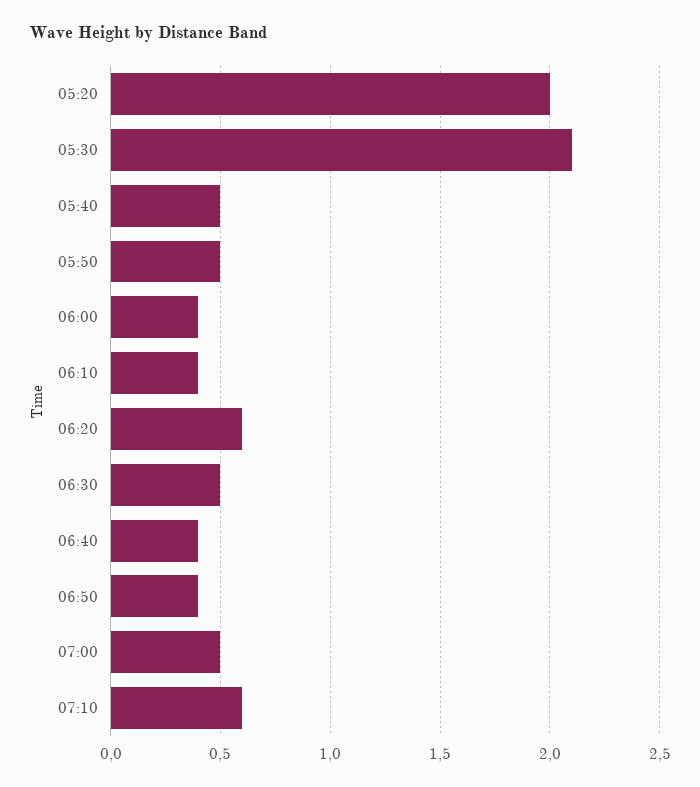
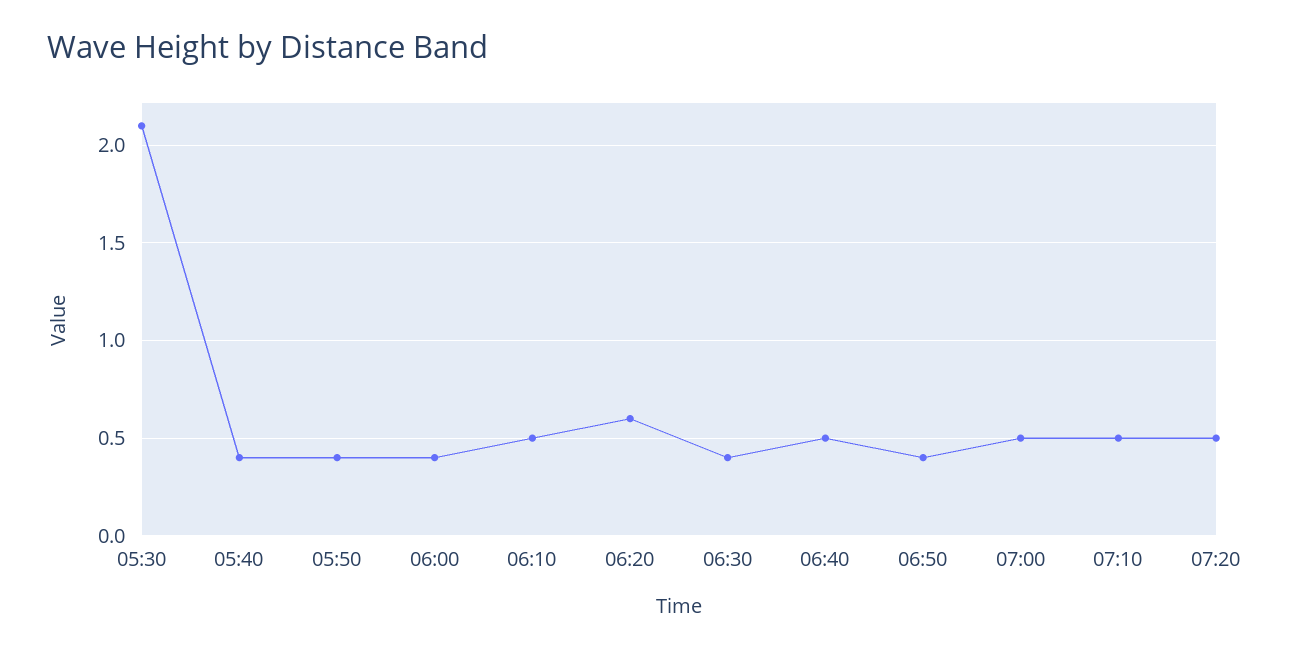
05:20: 2 -> none
05:40: 0.5 -> 0.4
05:50: 0.5 -> 0.4
06:10: 0.4 -> 0.5
06:30: 0.5 -> 0.4
06:40: 0.4 -> 0.5
07:10: 0.6 -> 0.5
07:20: none -> 0.5

